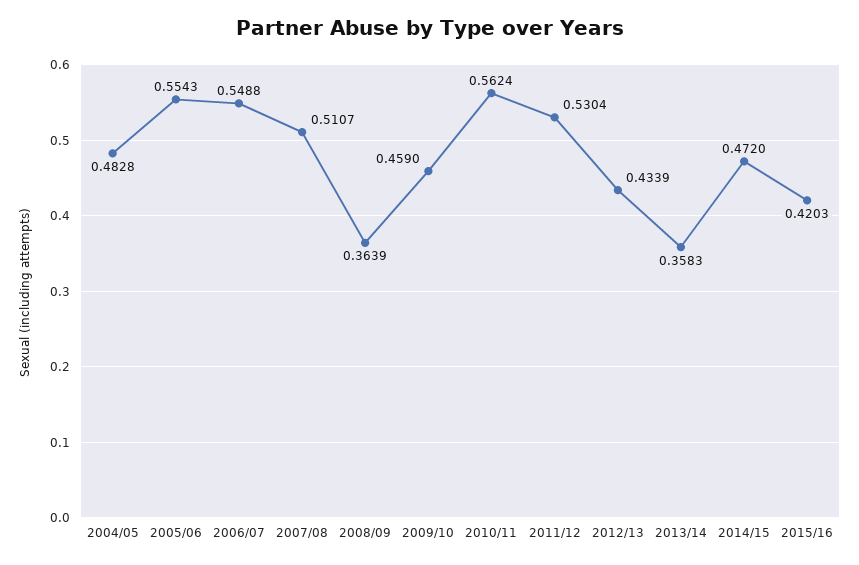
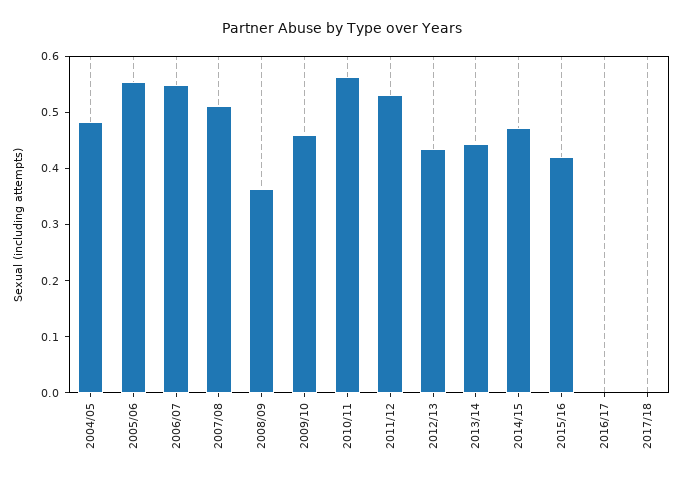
2013/14: 0.3583 -> 0.44
2016/17: none -> 0
2017/18: none -> 0

